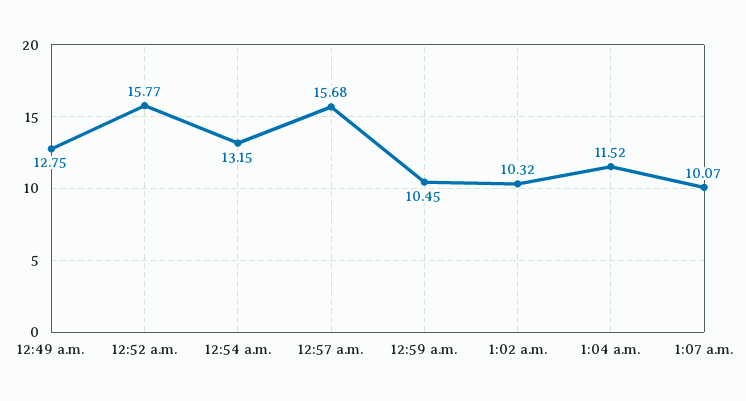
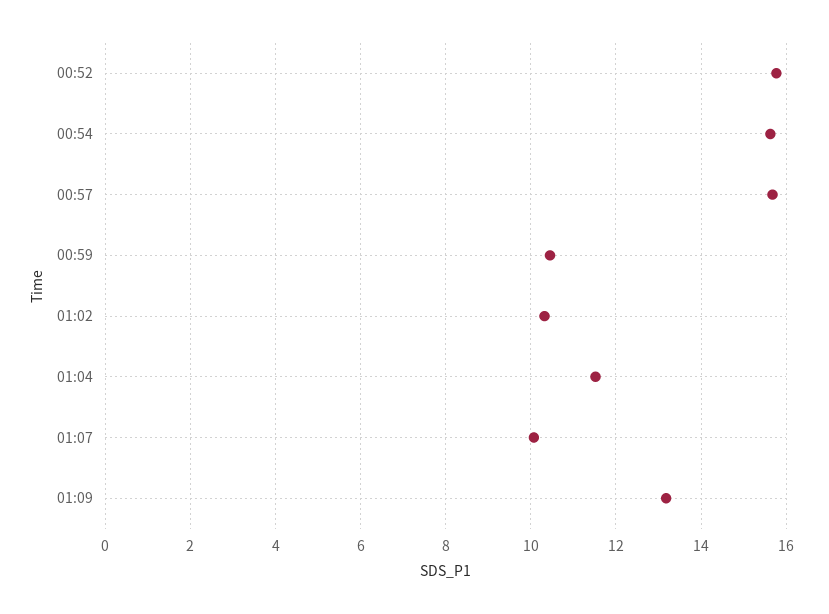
12:49 a.m.: 12.75 -> none
12:54 a.m.: 13.15 -> 15.6
01:09: none -> 13.2

